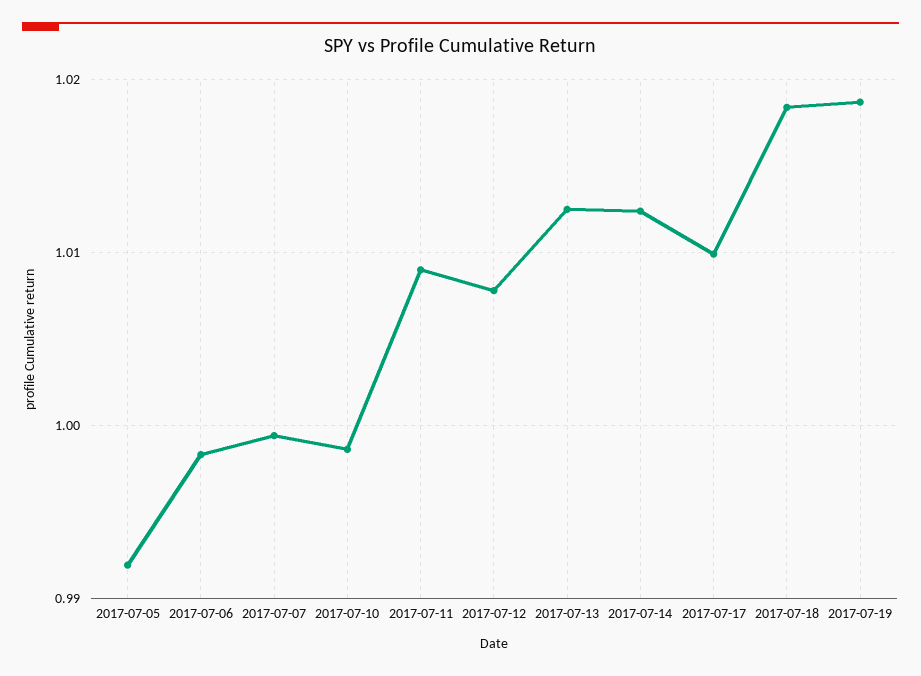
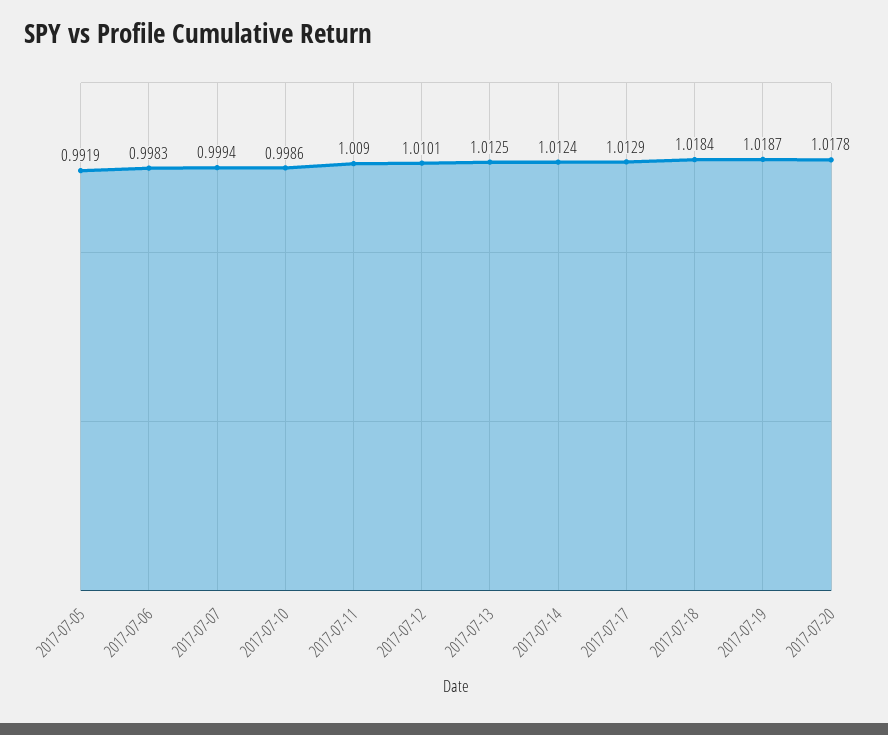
2017-07-12: 1.008 -> 1.0101
2017-07-17: 1.01 -> 1.0129
2017-07-20: none -> 1.0178

